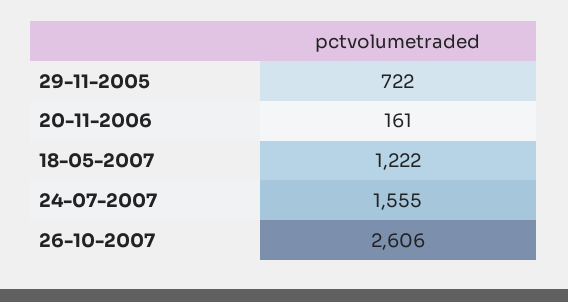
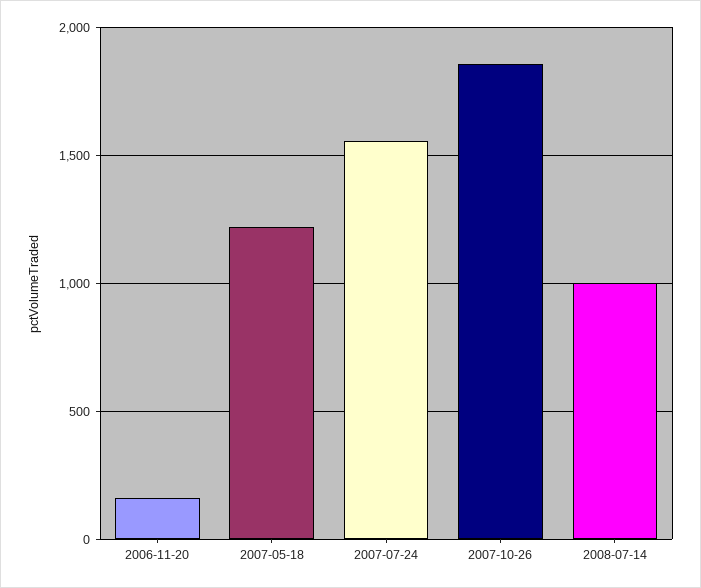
29-11-2005: 722 -> none
26-10-2007: 2606 -> 1850
2008-07-14: none -> 1000

